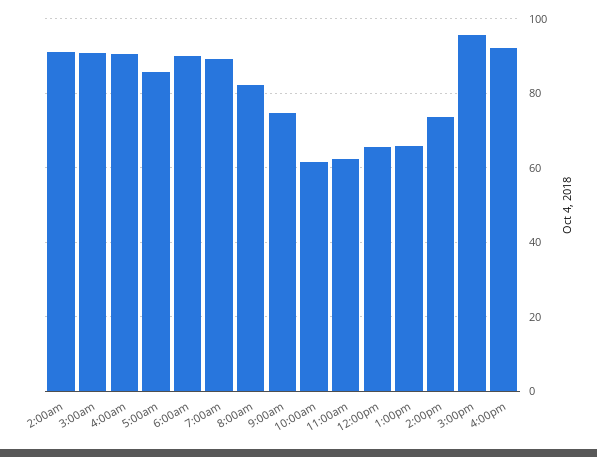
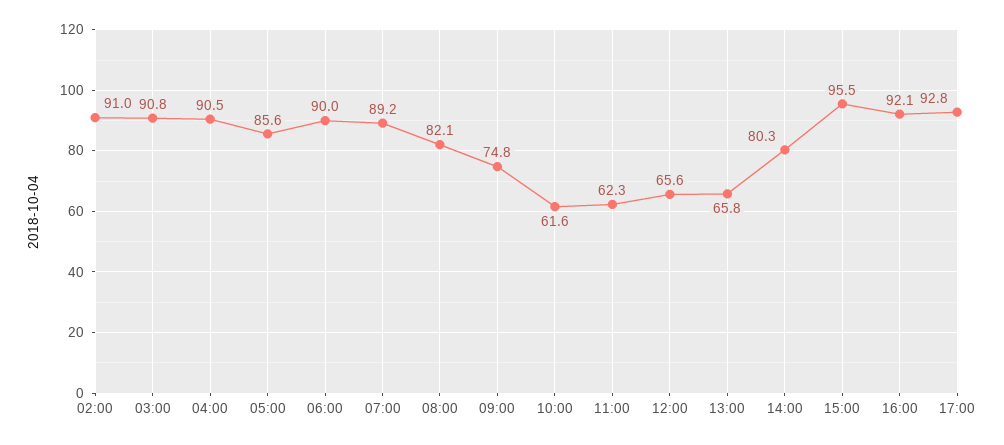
2:00pm: 74 -> 80.3
17:00: none -> 92.8

